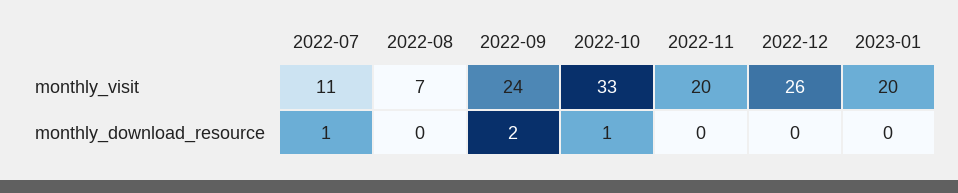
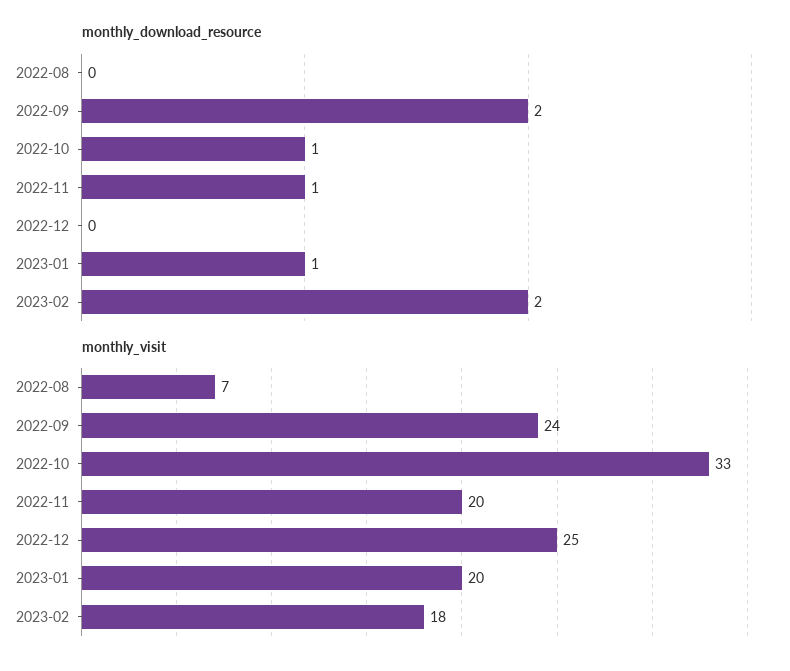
monthly_visit, 2022-07: 11 -> none
monthly_visit, 2022-12: 26 -> 25
monthly_download_resource, 2022-07: 1 -> none
monthly_download_resource, 2022-11: 0 -> 1
monthly_download_resource, 2023-01: 0 -> 1
monthly_download_resource, 2023-02: none -> 2
monthly_visit, 2023-02: none -> 18

